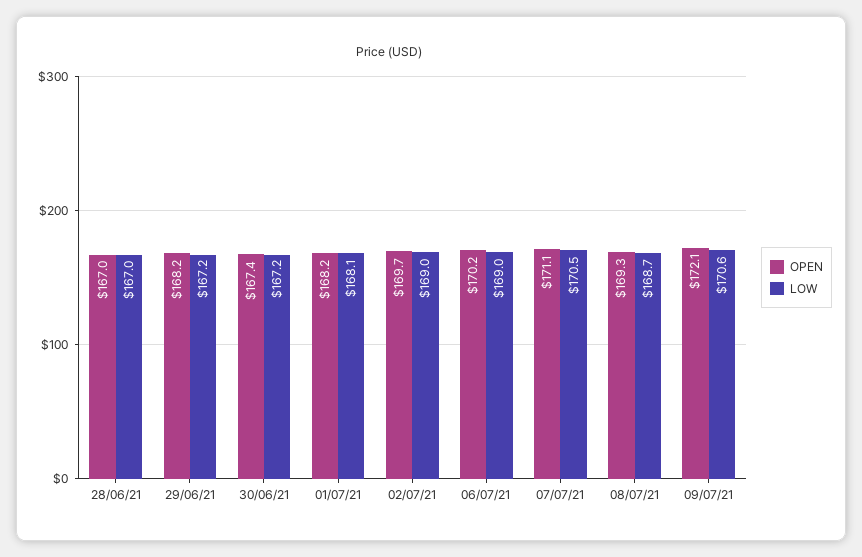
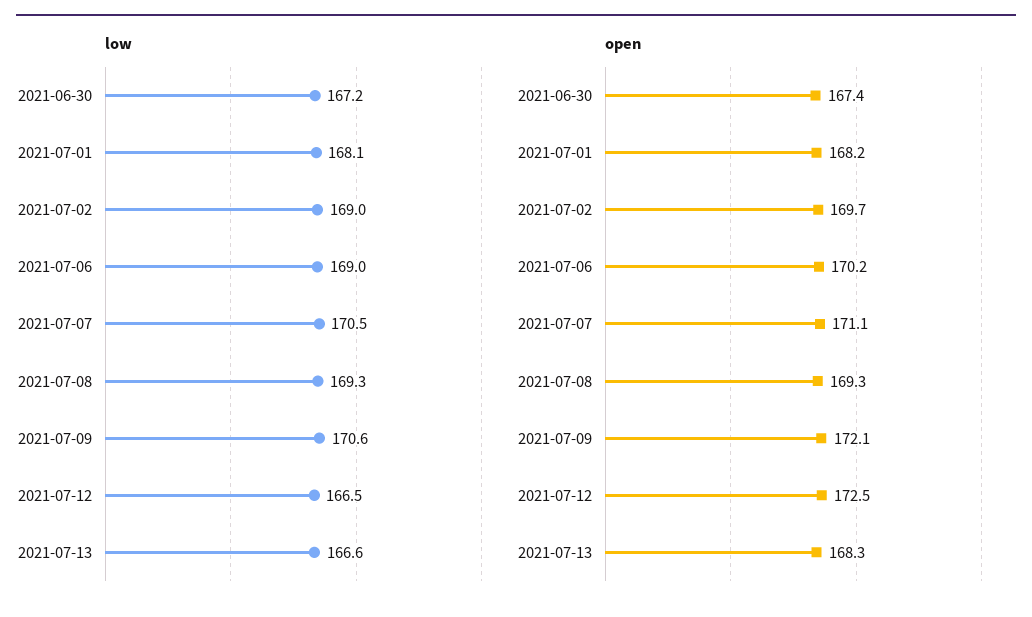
OPEN, 28/06/21: 167 -> none
LOW, 28/06/21: 167 -> none
OPEN, 29/06/21: 168.2 -> none
LOW, 29/06/21: 167.2 -> none
LOW, 08/07/21: 168.7 -> 169.3
LOW, 2021-07-12: none -> 166.5
LOW, 2021-07-13: none -> 166.6
OPEN, 2021-07-12: none -> 172.5
OPEN, 2021-07-13: none -> 168.3

